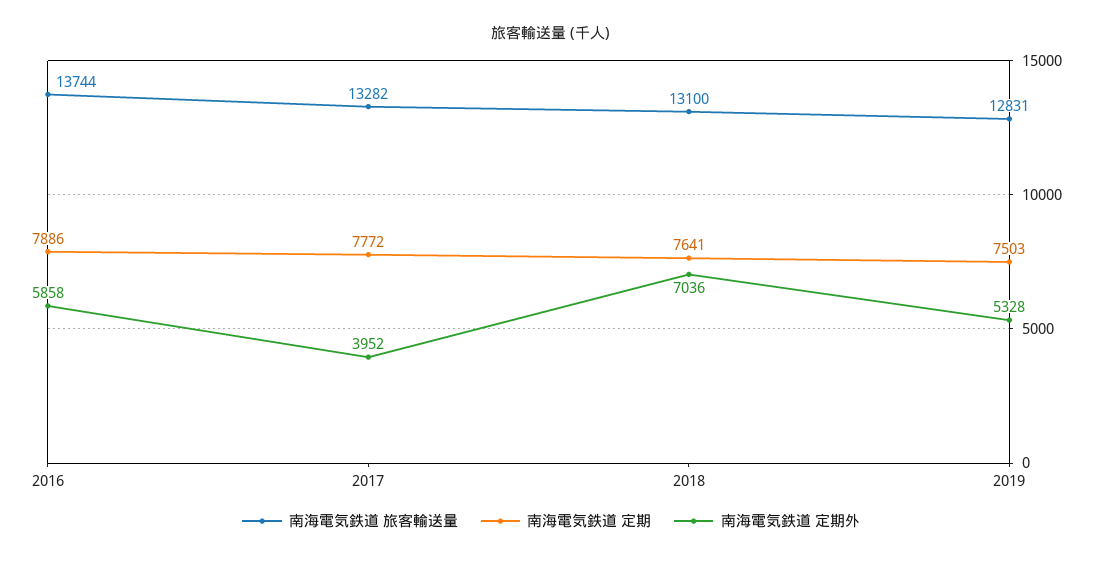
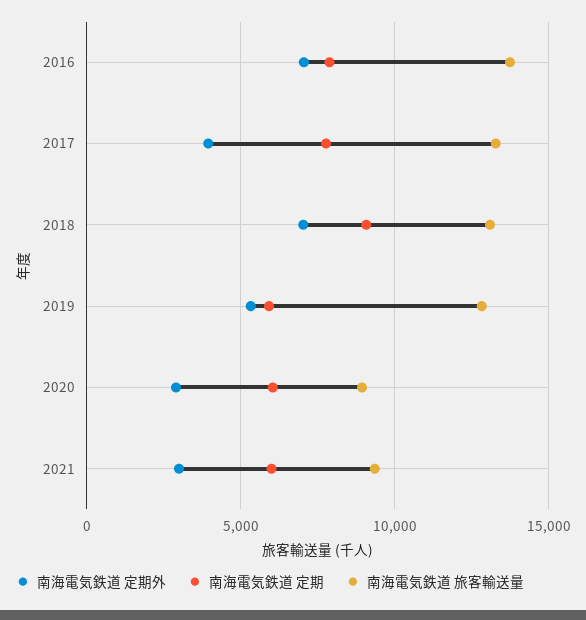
南海電気鉄道 定期外, 2016: 5858 -> 7000
南海電気鉄道 定期, 2018: 7641 -> 9000
南海電気鉄道 定期, 2019: 7503 -> 6000
南海電気鉄道 定期外, 2020: none -> 3000
南海電気鉄道 定期, 2020: none -> 6000
南海電気鉄道 旅客輸送量, 2020: none -> 9000
南海電気鉄道 定期外, 2021: none -> 3000
南海電気鉄道 定期, 2021: none -> 6000
南海電気鉄道 旅客輸送量, 2021: none -> 9500

